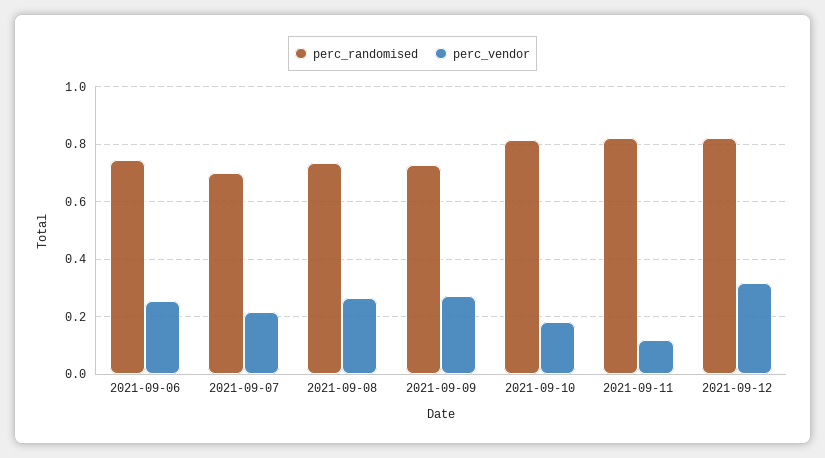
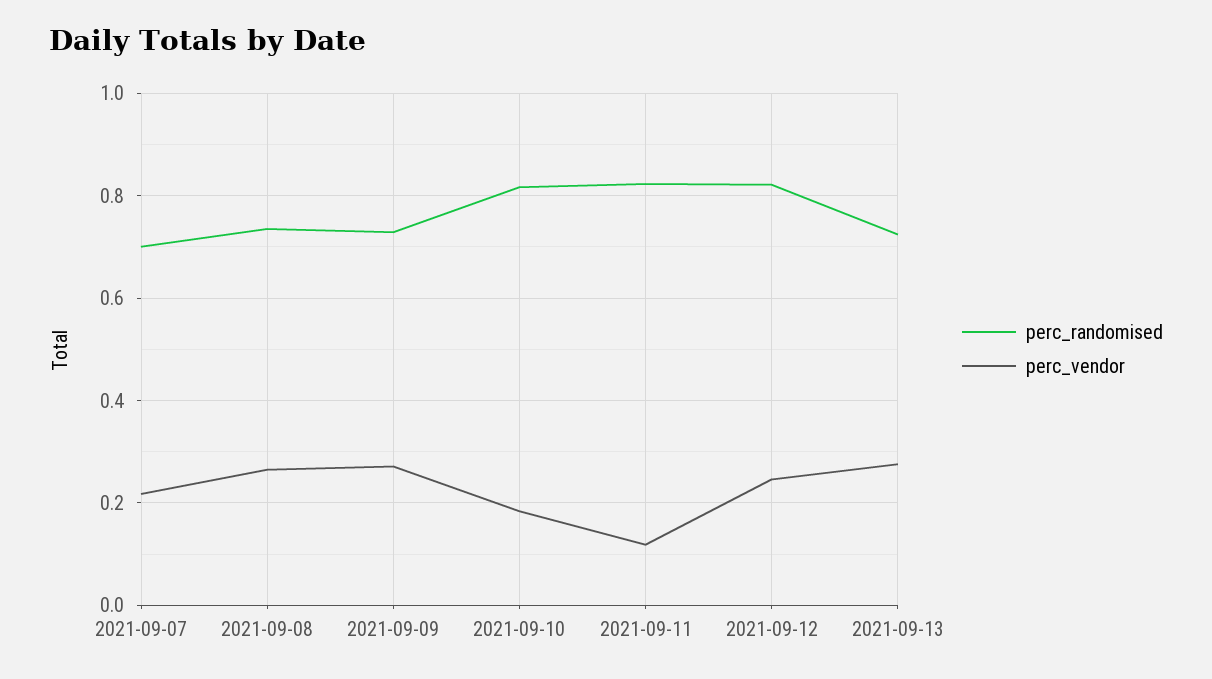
perc_randomised, 2021-09-06: 0.75 -> none
perc_vendor, 2021-09-06: 0.25 -> none
perc_vendor, 2021-09-12: 0.325 -> 0.24
perc_randomised, 2021-09-13: none -> 0.72
perc_vendor, 2021-09-13: none -> 0.28

